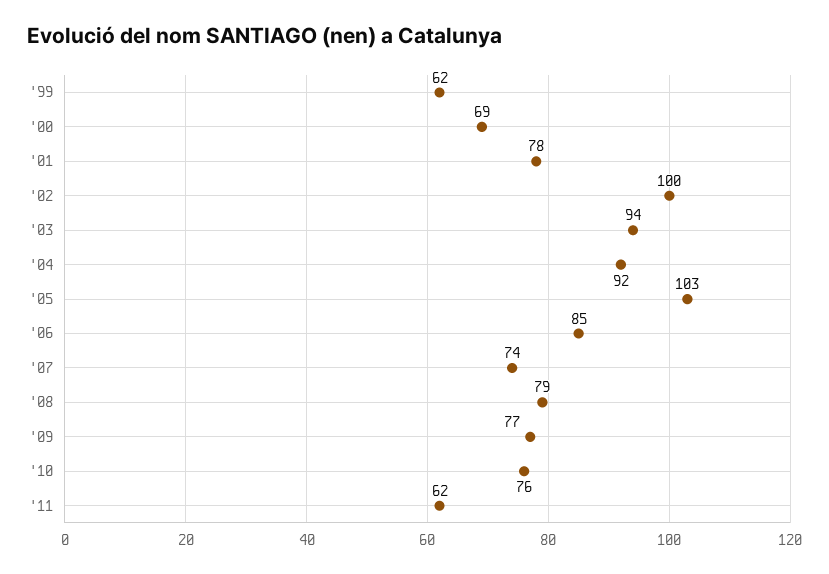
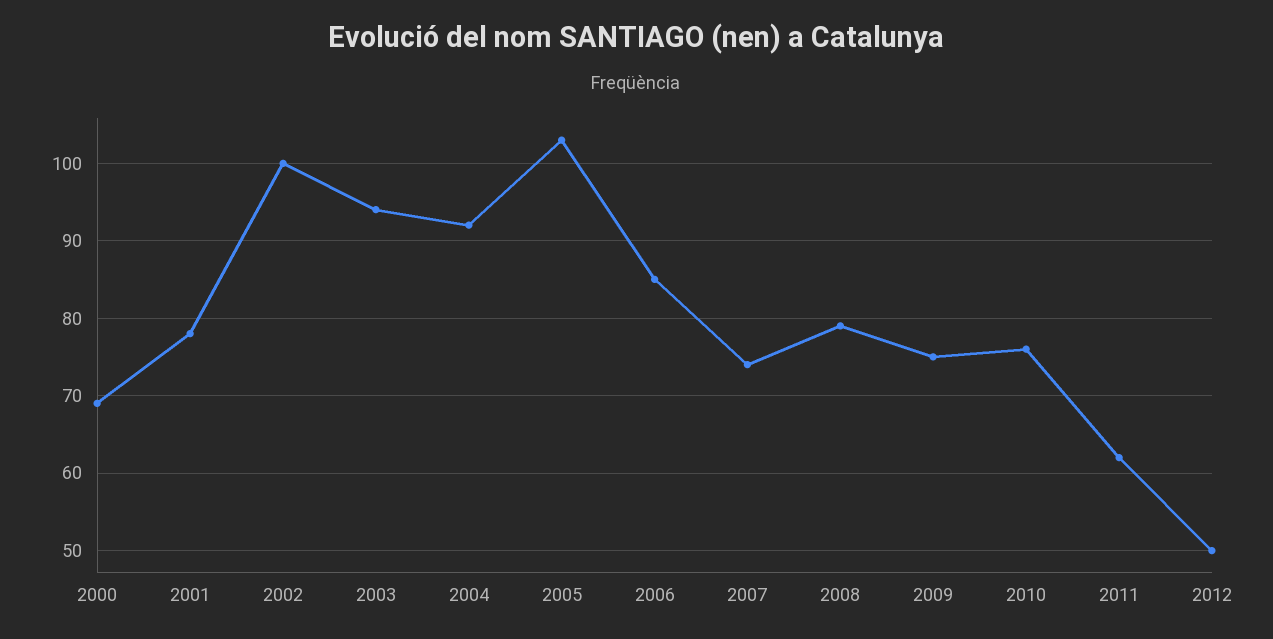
'99: 62 -> none
'09: 77 -> 75
2012: none -> 50

